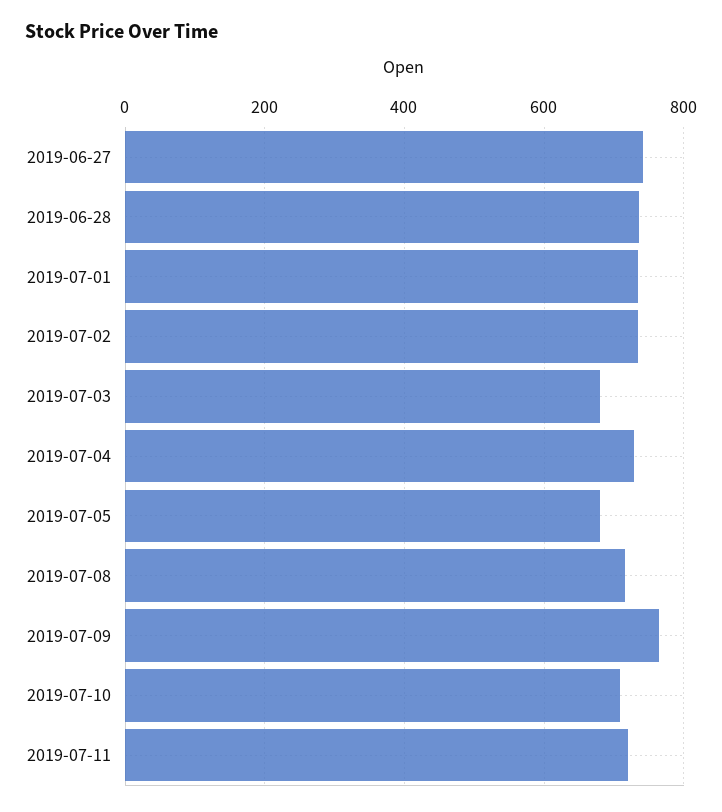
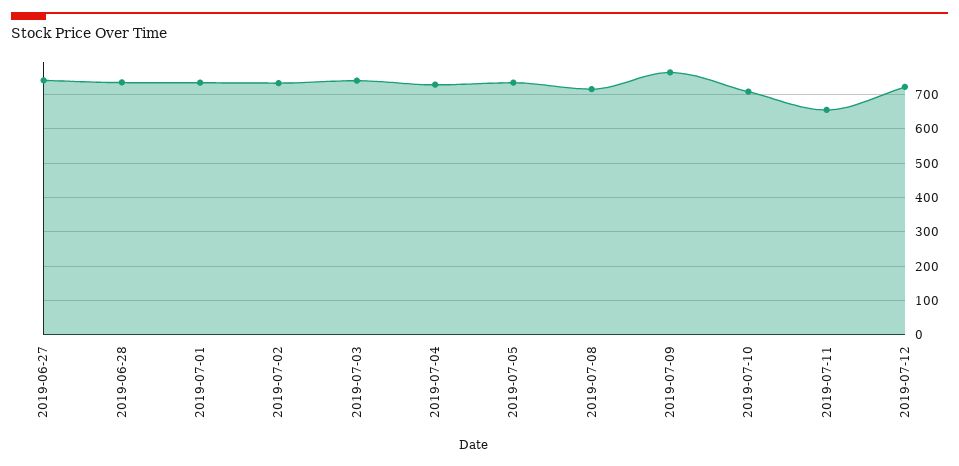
2019-07-03: 680 -> 740
2019-07-05: 680 -> 740
2019-07-11: 720 -> 660
2019-07-12: none -> 720

